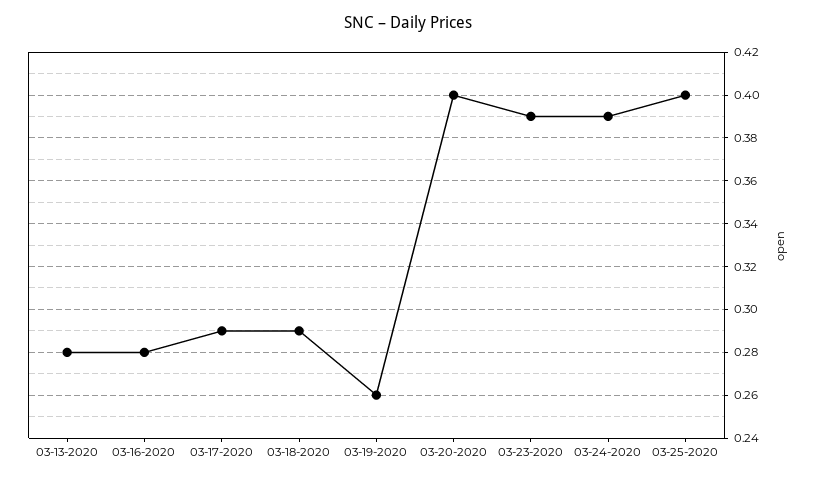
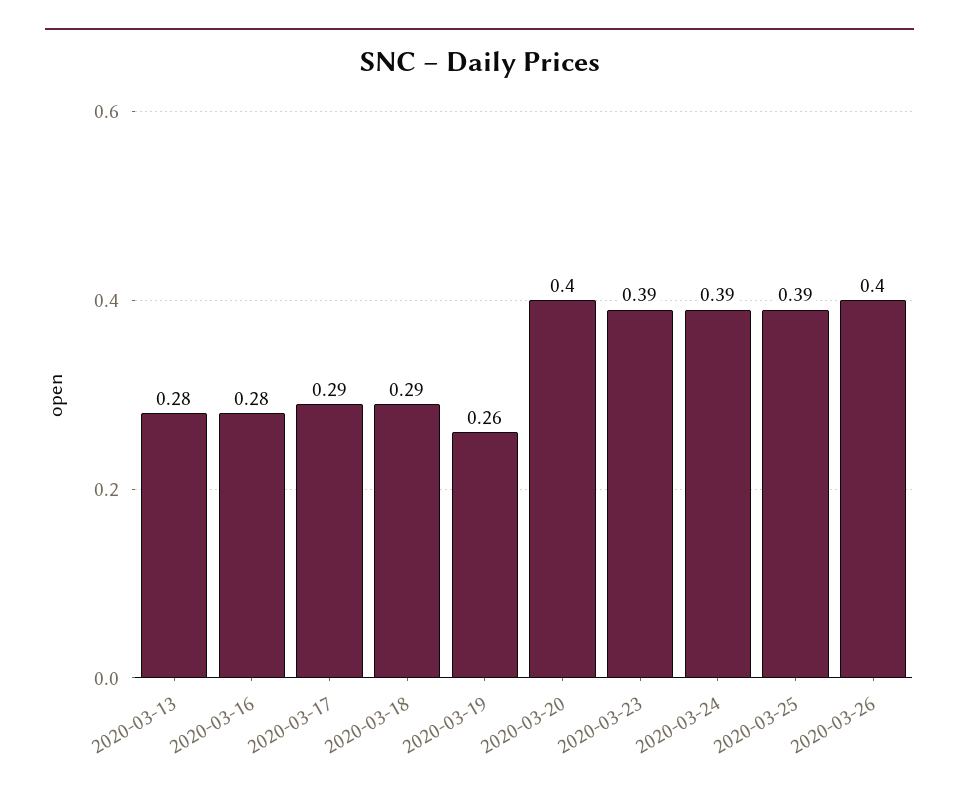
03-25-2020: 0.4 -> 0.39
2020-03-26: none -> 0.4

